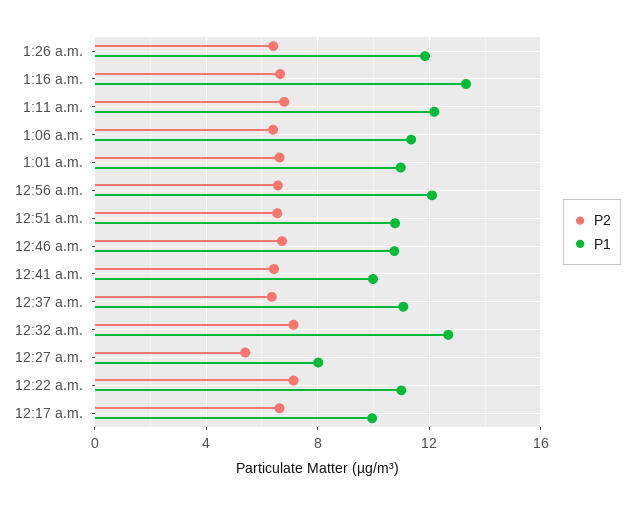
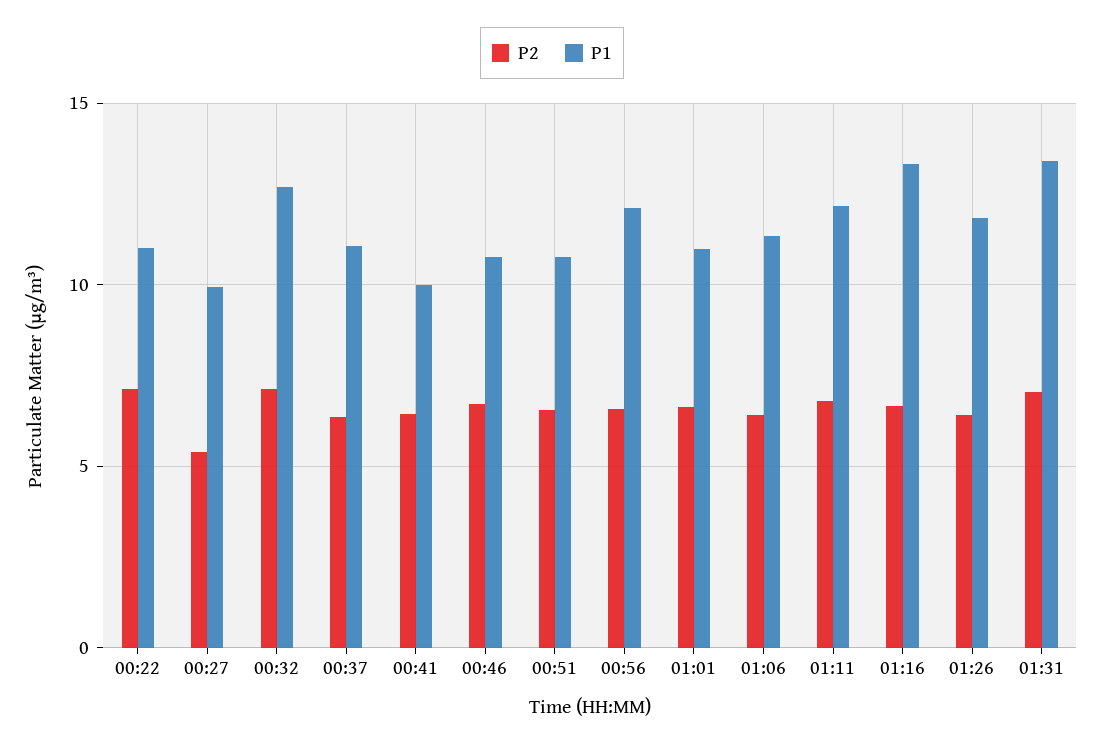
P1, 12:27 a.m.: 8 -> 10
P2, 12:17 a.m.: 6.5 -> none
P1, 12:17 a.m.: 10 -> none
P2, 01:31: none -> 7
P1, 01:31: none -> 13.5

